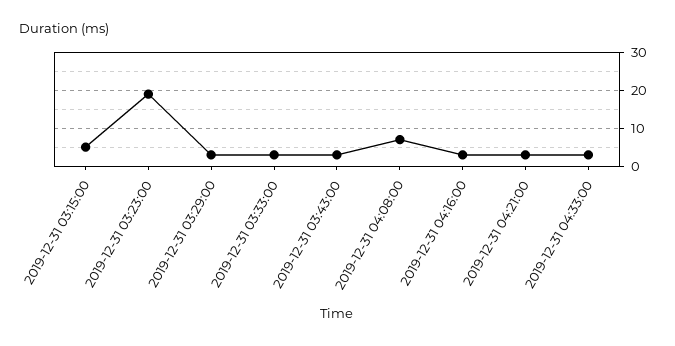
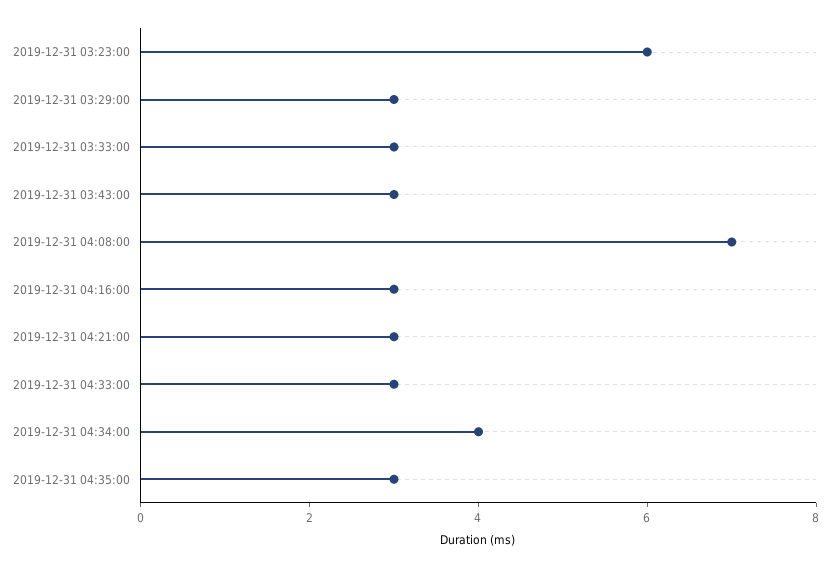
2019-12-31 03:15:00: 5 -> none
2019-12-31 03:23:00: 20 -> 6
2019-12-31 04:34:00: none -> 4
2019-12-31 04:35:00: none -> 3

